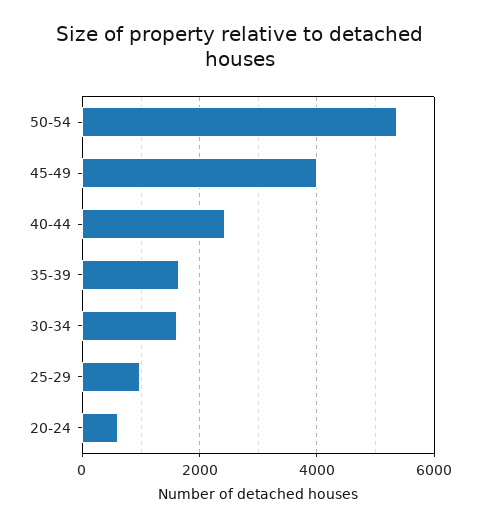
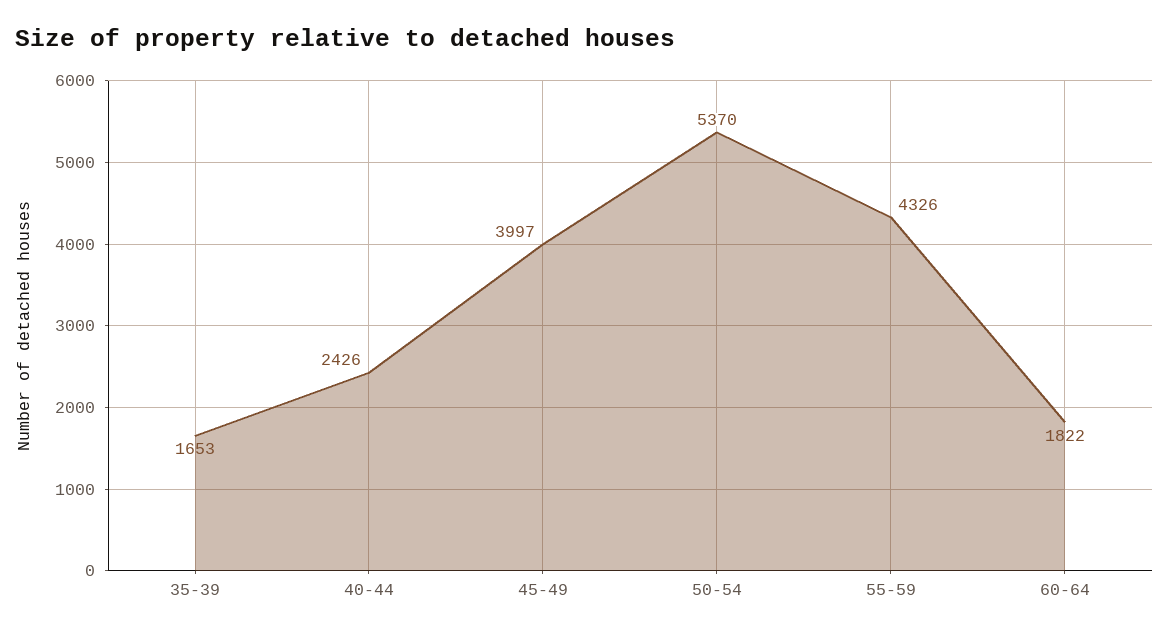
30-34: 1600 -> none
25-29: 1000 -> none
20-24: 600 -> none
55-59: none -> 4326
60-64: none -> 1822

